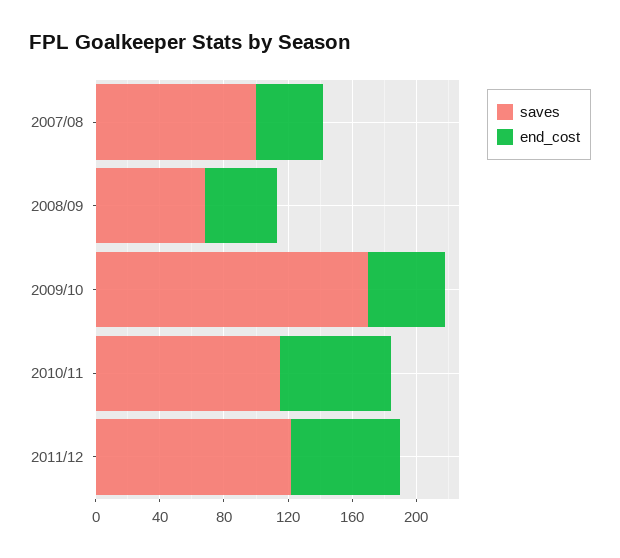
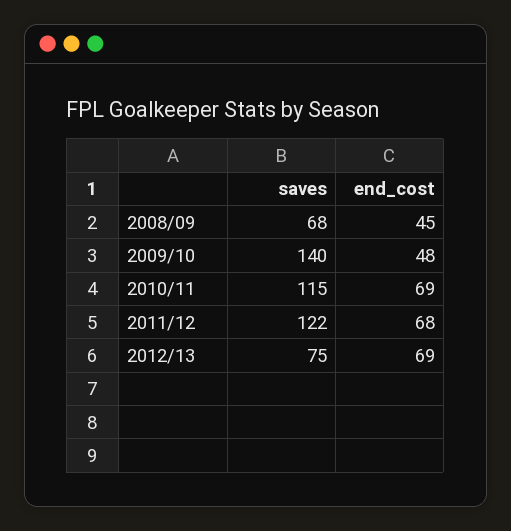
saves, 2007/08: 100 -> none
end_cost, 2007/08: 40 -> none
saves, 2009/10: 170 -> 140
saves, 2012/13: none -> 75
end_cost, 2012/13: none -> 69

